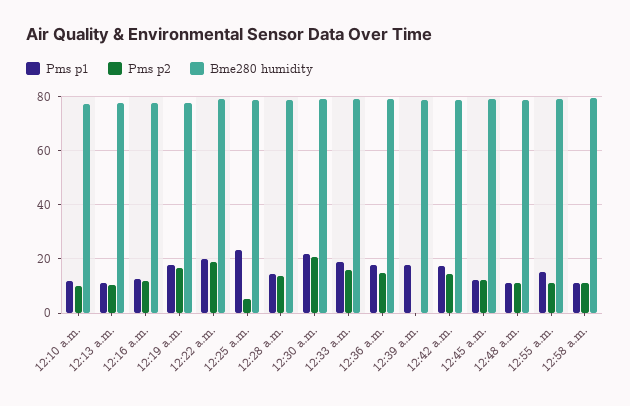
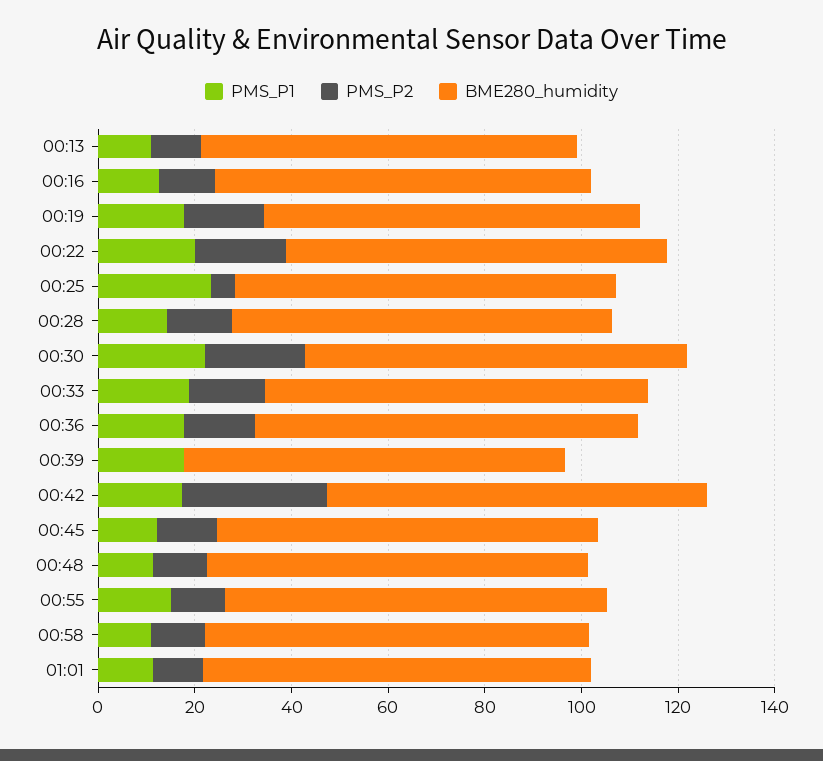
Pms p1, 12:10 a.m.: 12.5 -> none
Pms p2, 12:10 a.m.: 10 -> none
Bme280 humidity, 12:10 a.m.: 77.5 -> none
Pms p2, 12:42 a.m.: 15 -> 30
Pms p1, 01:01: none -> 10
Pms p2, 01:01: none -> 10
Bme280 humidity, 01:01: none -> 80

